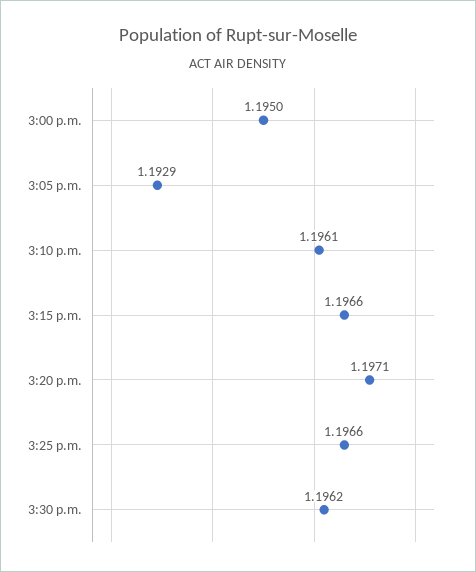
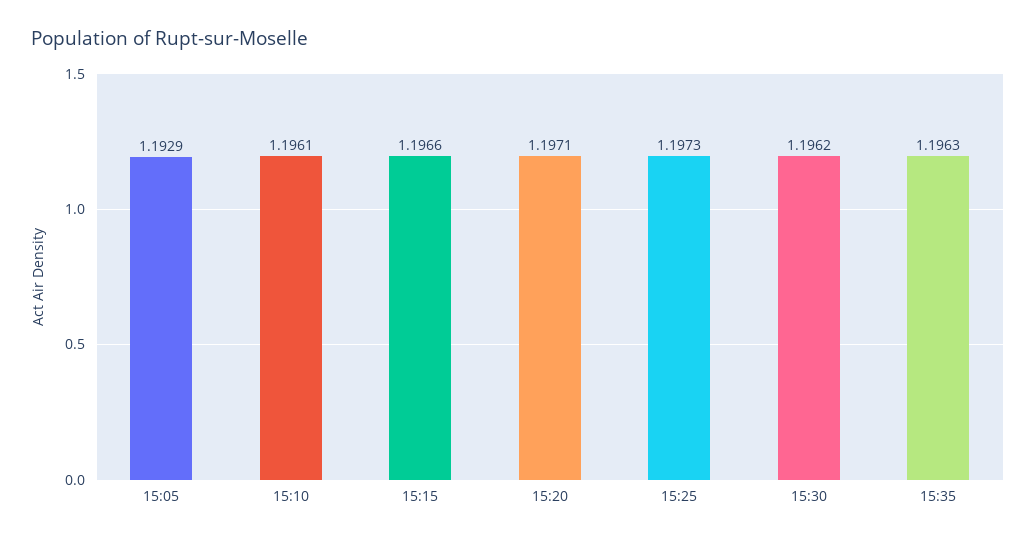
3:00 p.m.: 1.195 -> none
3:25 p.m.: 1.1966 -> 1.1973
15:35: none -> 1.1963

